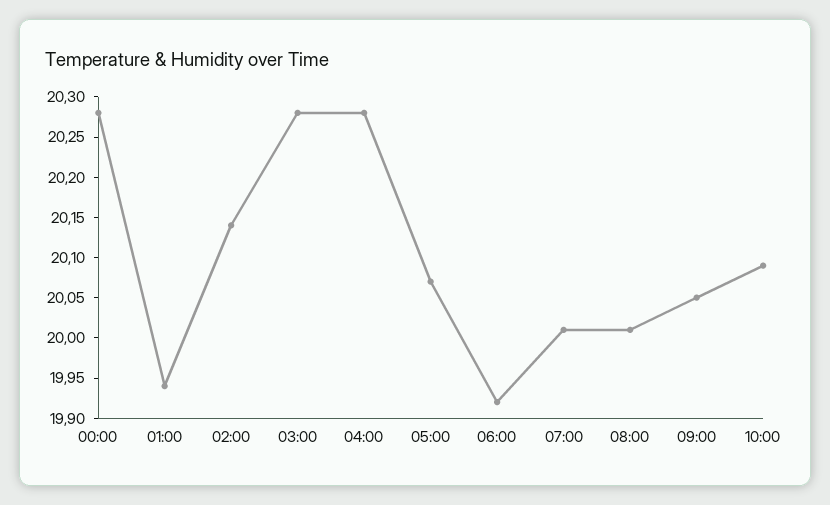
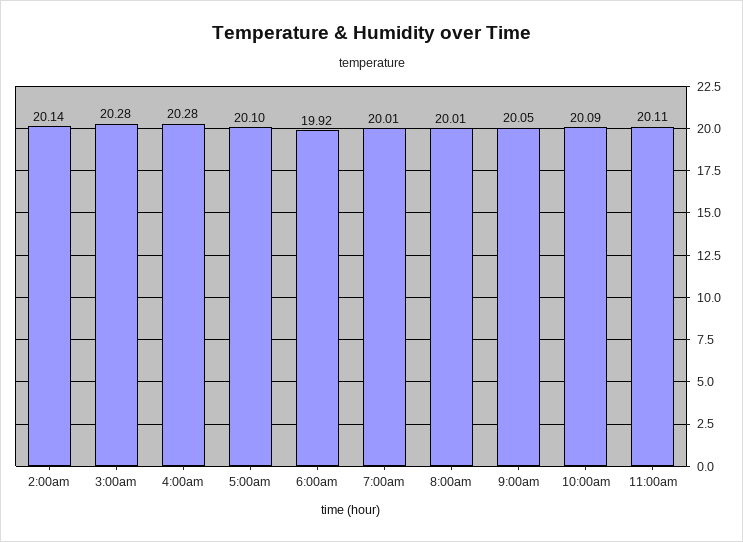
00:00: 20.28 -> none
01:00: 19.94 -> none
05:00: 20.07 -> 20.1
11:00am: none -> 20.11

